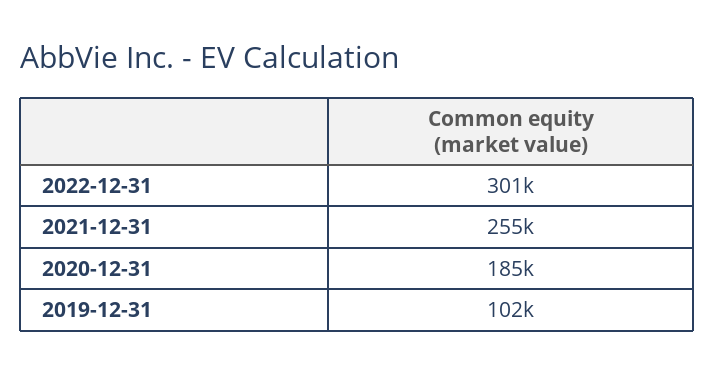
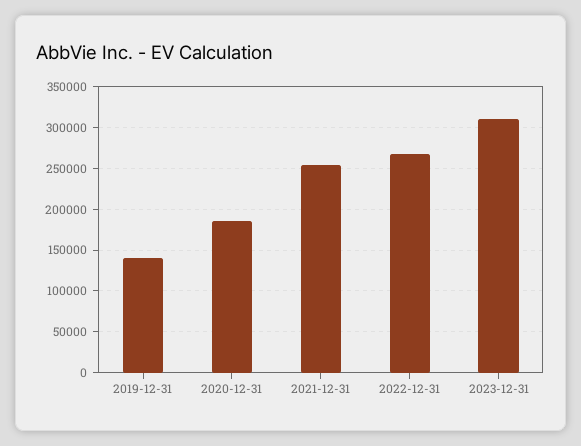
2022-12-31: 301000 -> 270000
2019-12-31: 102000 -> 140000
2023-12-31: none -> 310000

